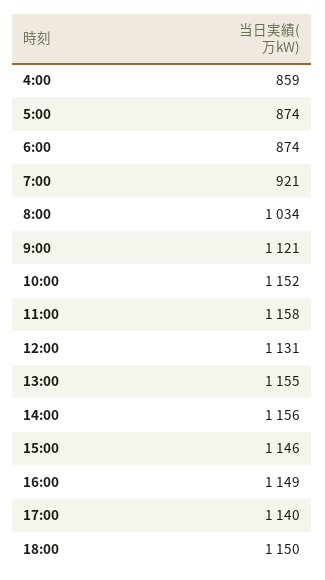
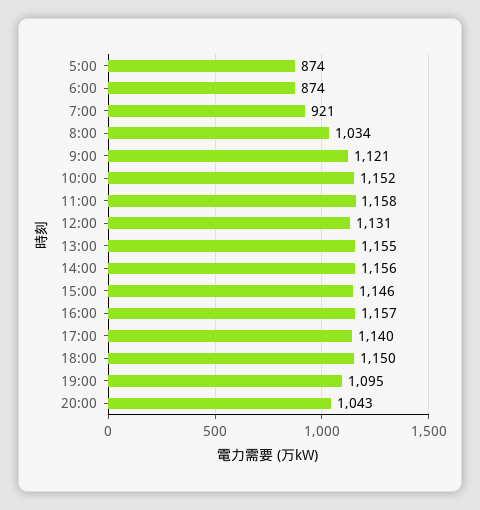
4:00: 859 -> none
16:00: 1149 -> 1157
19:00: none -> 1095
20:00: none -> 1043

